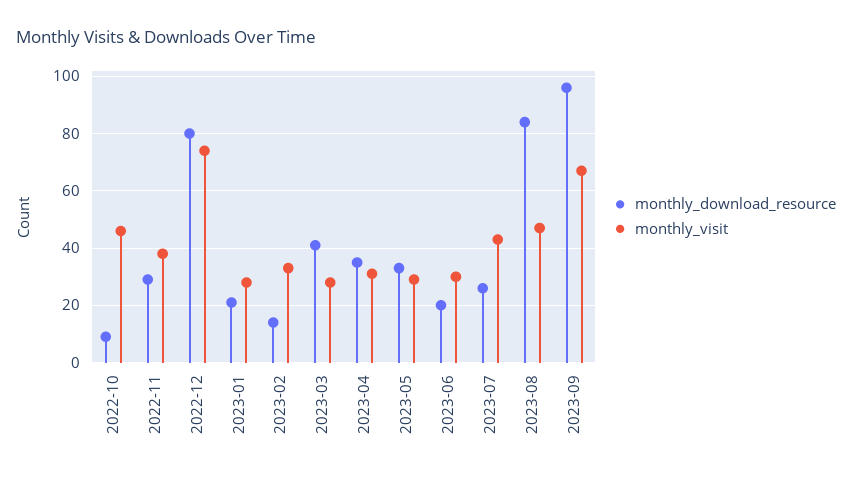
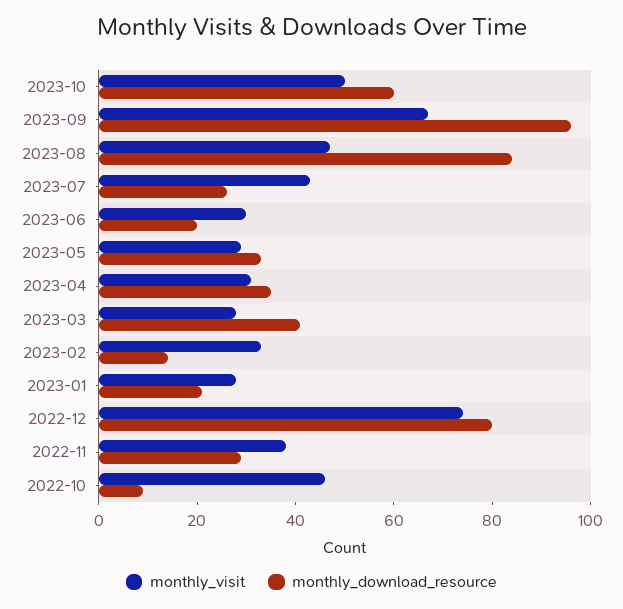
monthly_visit, 2023-10: none -> 50
monthly_download_resource, 2023-10: none -> 60

